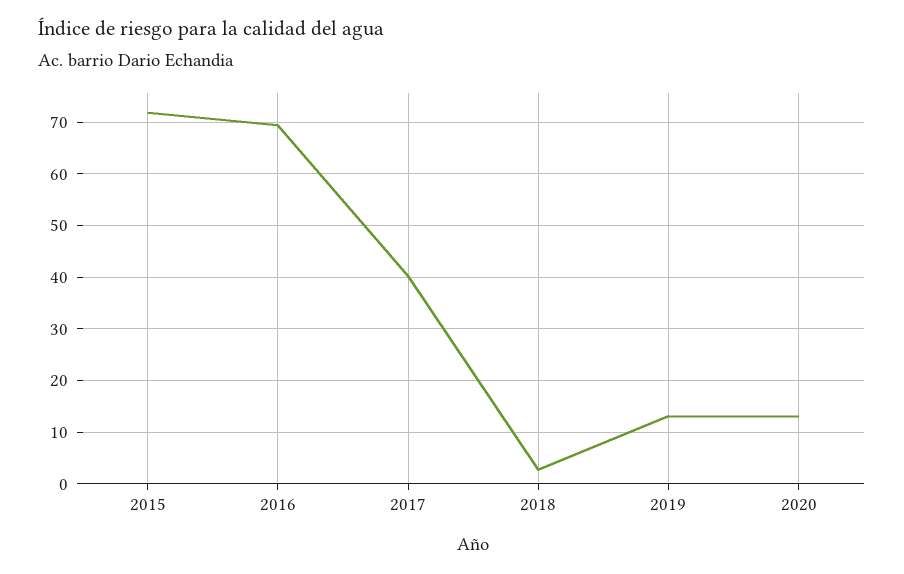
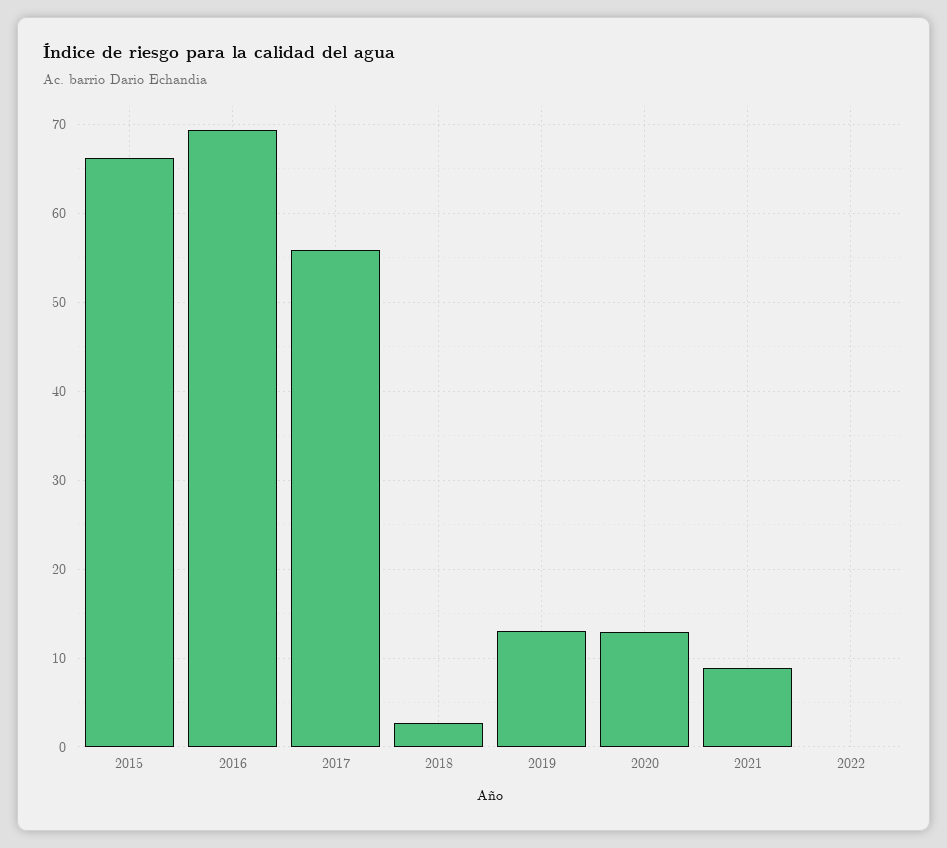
2015: 72 -> 66
2017: 40 -> 56
2021: none -> 9
2022: none -> 0

